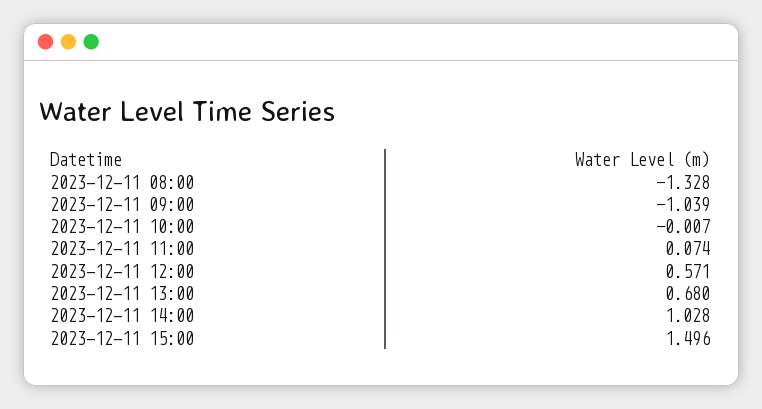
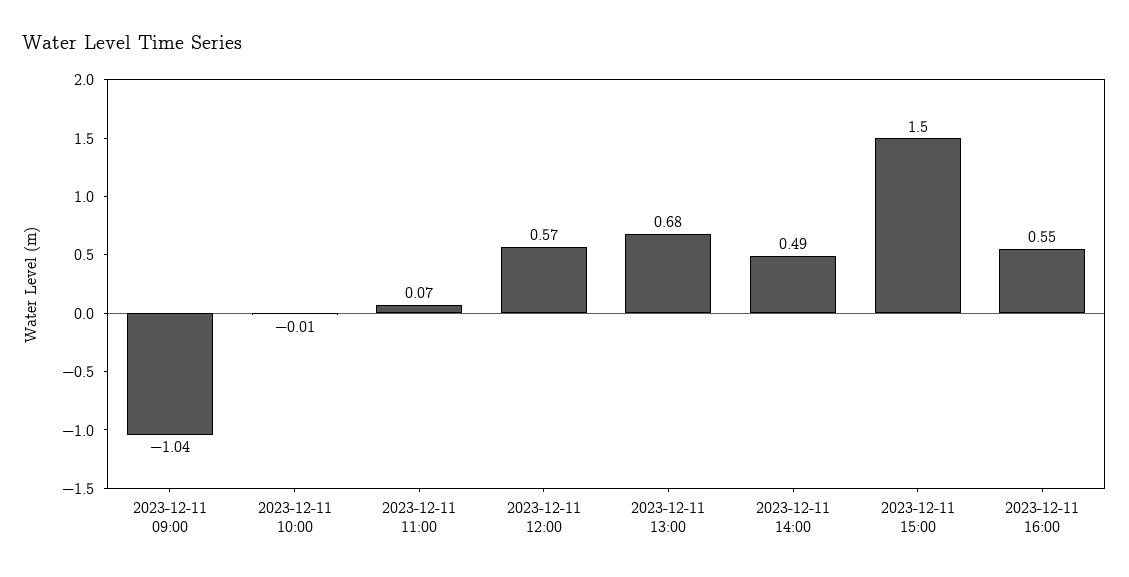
2023-12-11 08:00: -1.328 -> none
2023-12-11 14:00: 1.028 -> 0.49
2023-12-11 16:00: none -> 0.55

